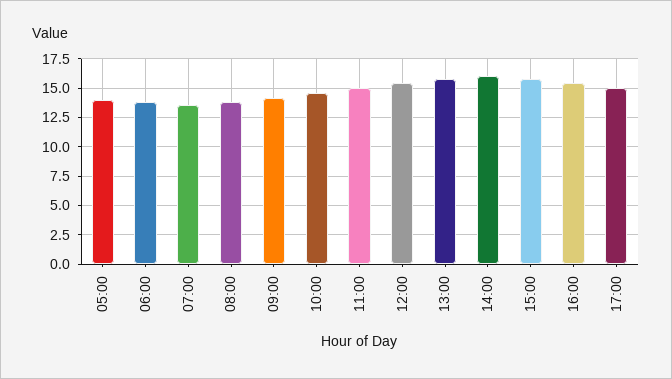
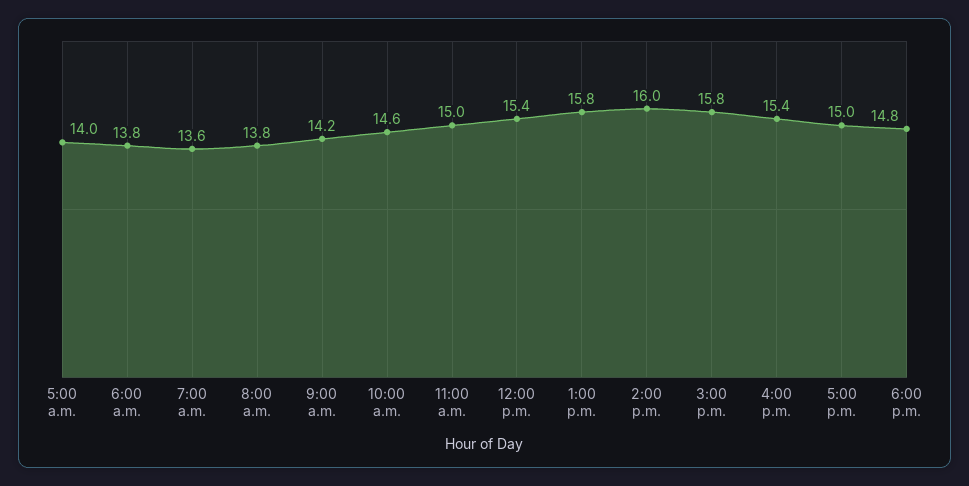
6:00 p.m.: none -> 14.8

